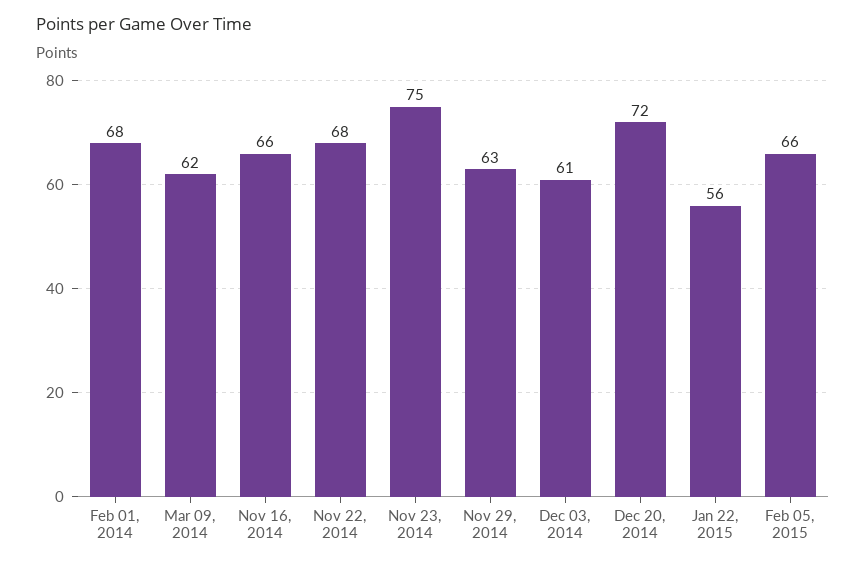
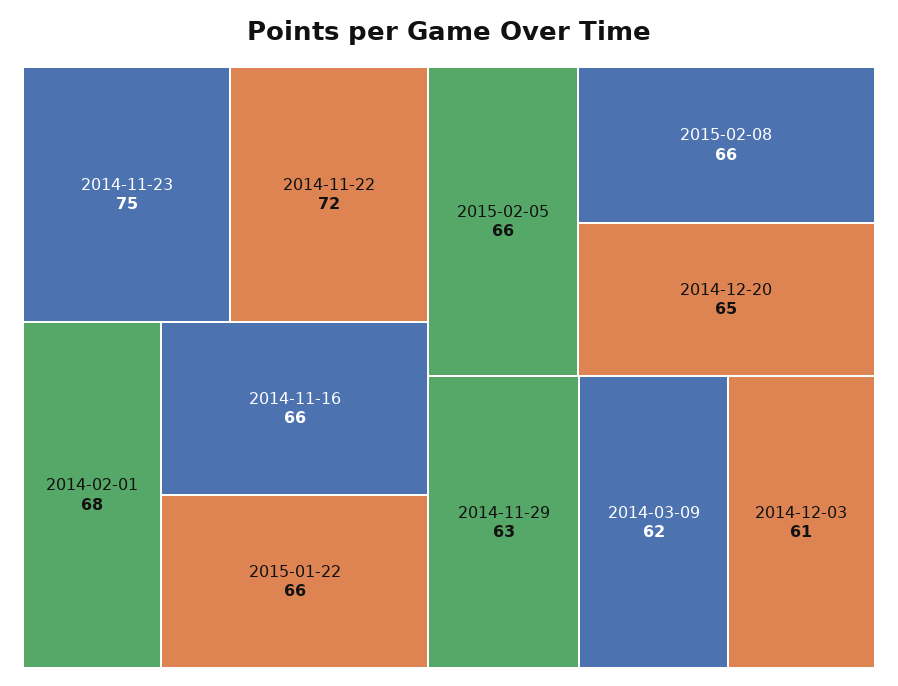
Nov 22, 2014: 68 -> 72
Dec 20, 2014: 72 -> 65
Jan 22, 2015: 56 -> 66
2015-02-08: none -> 66

